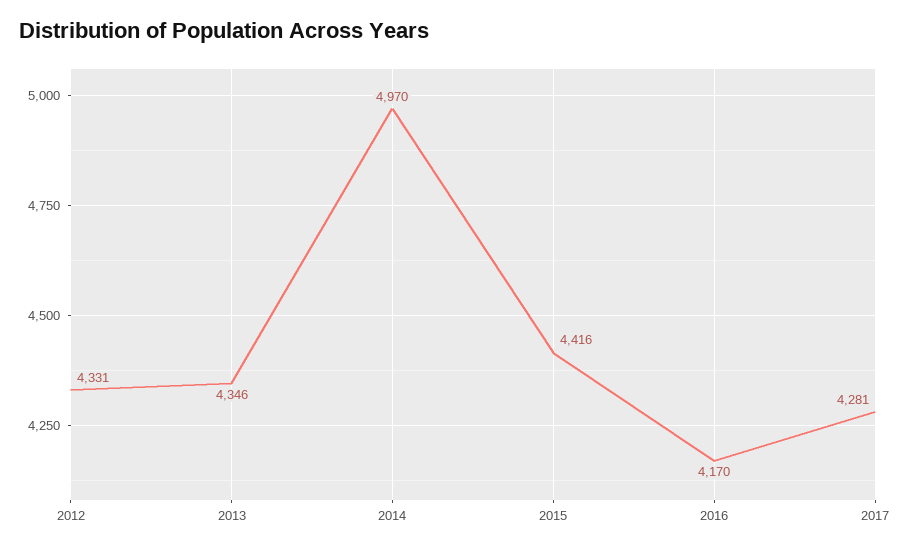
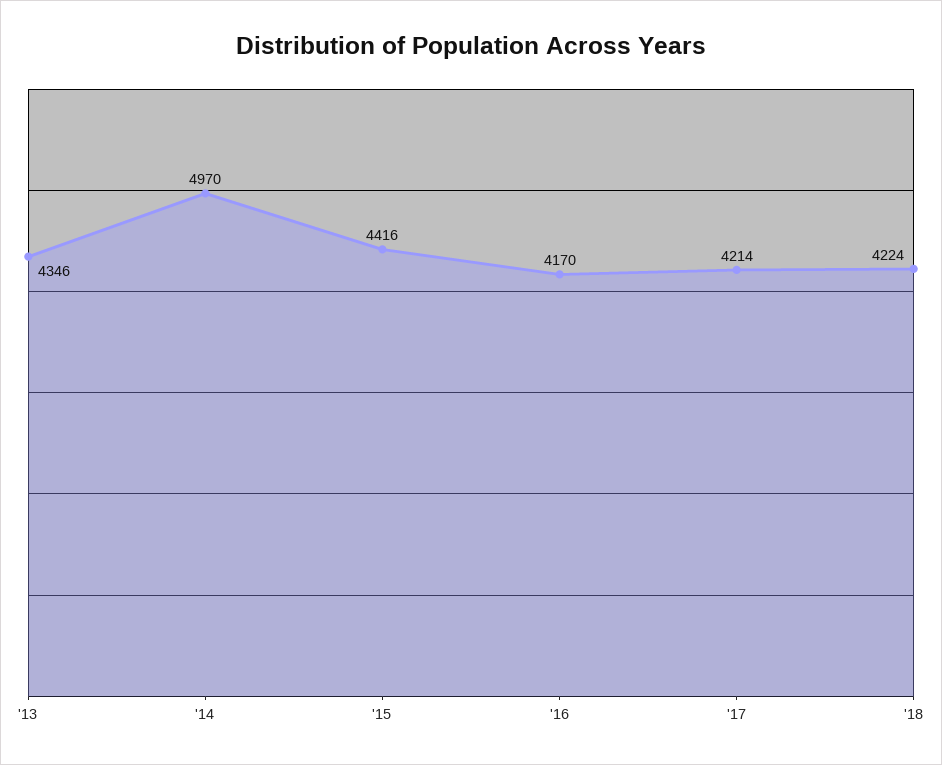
2012: 4331 -> none
2017: 4281 -> 4214
'18: none -> 4224

